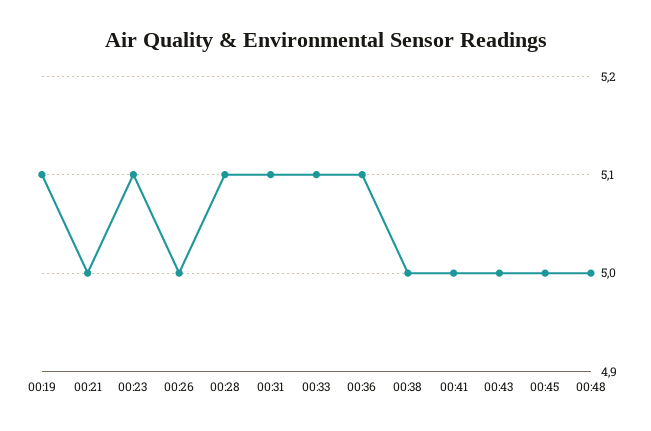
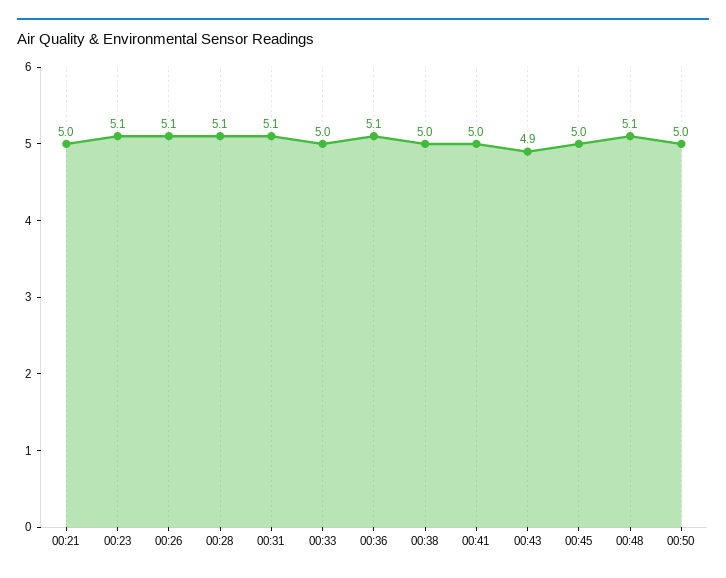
00:19: 5.1 -> none
00:26: 5 -> 5.1
00:33: 5.1 -> 5
00:43: 5 -> 4.9
00:48: 5 -> 5.1
00:50: none -> 5

